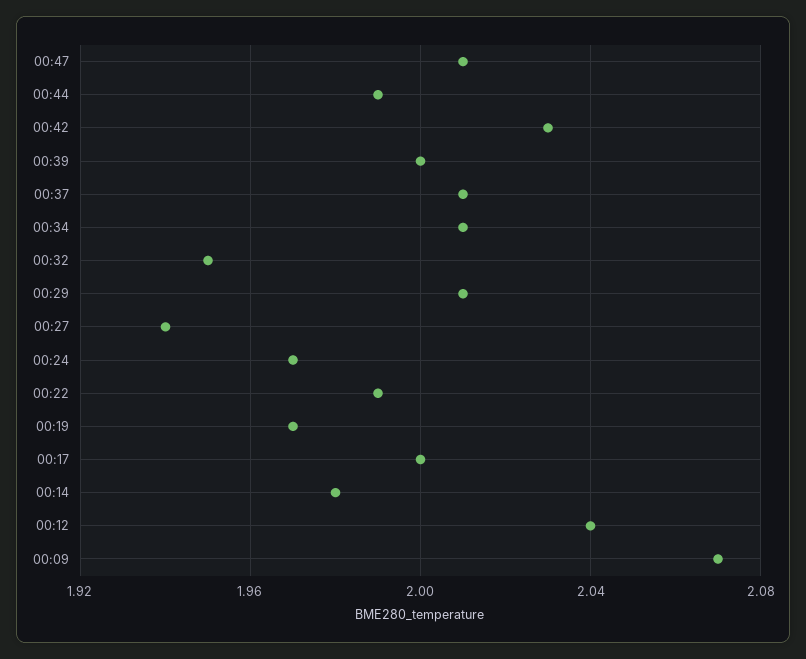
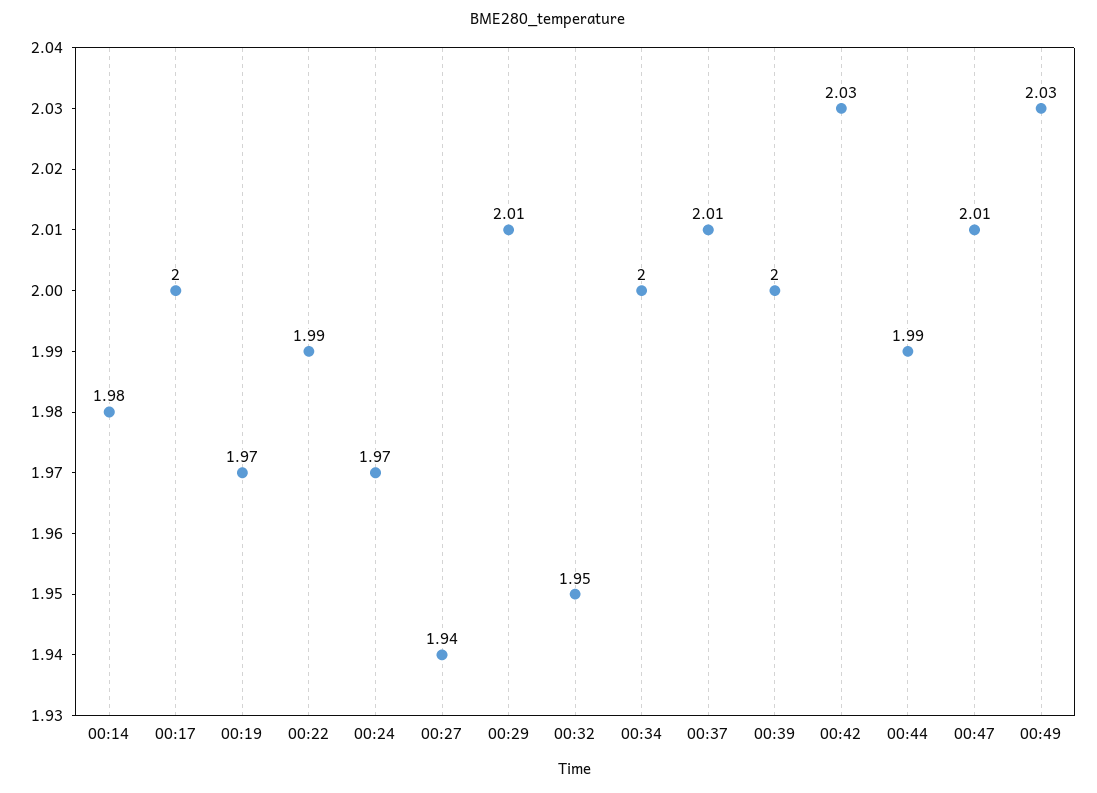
00:34: 2.01 -> 2
00:12: 2.04 -> none
00:09: 2.07 -> none
00:49: none -> 2.03

